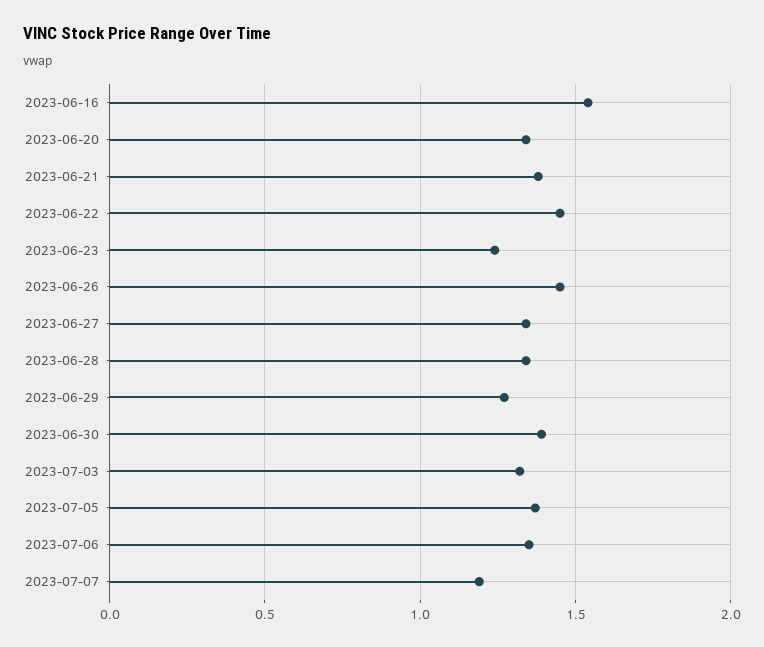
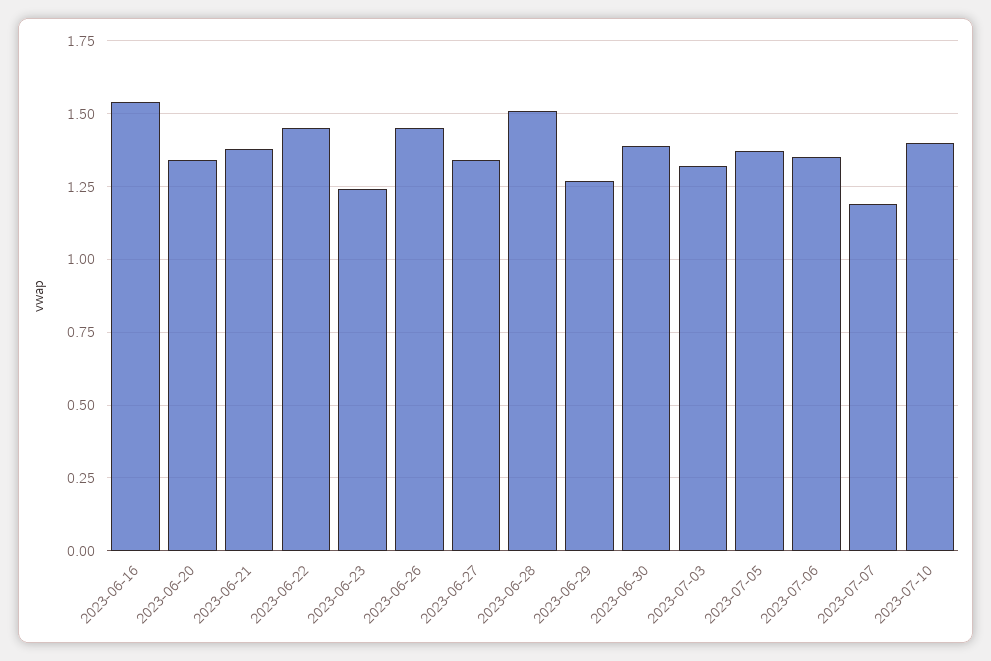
2023-06-28: 1.35 -> 1.5
2023-07-10: none -> 1.4

